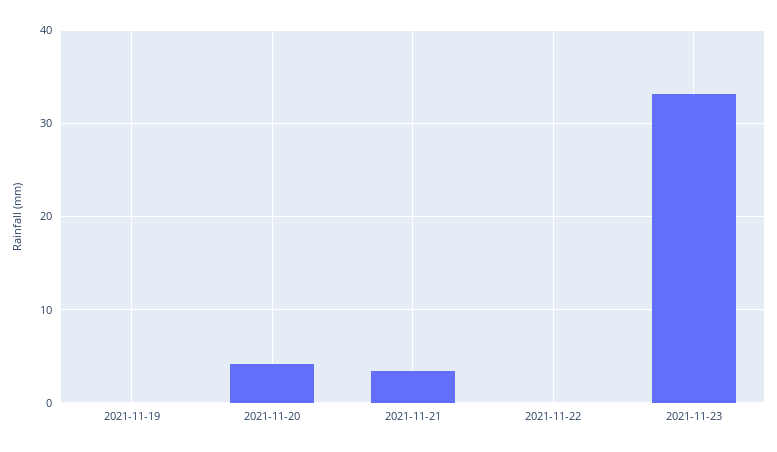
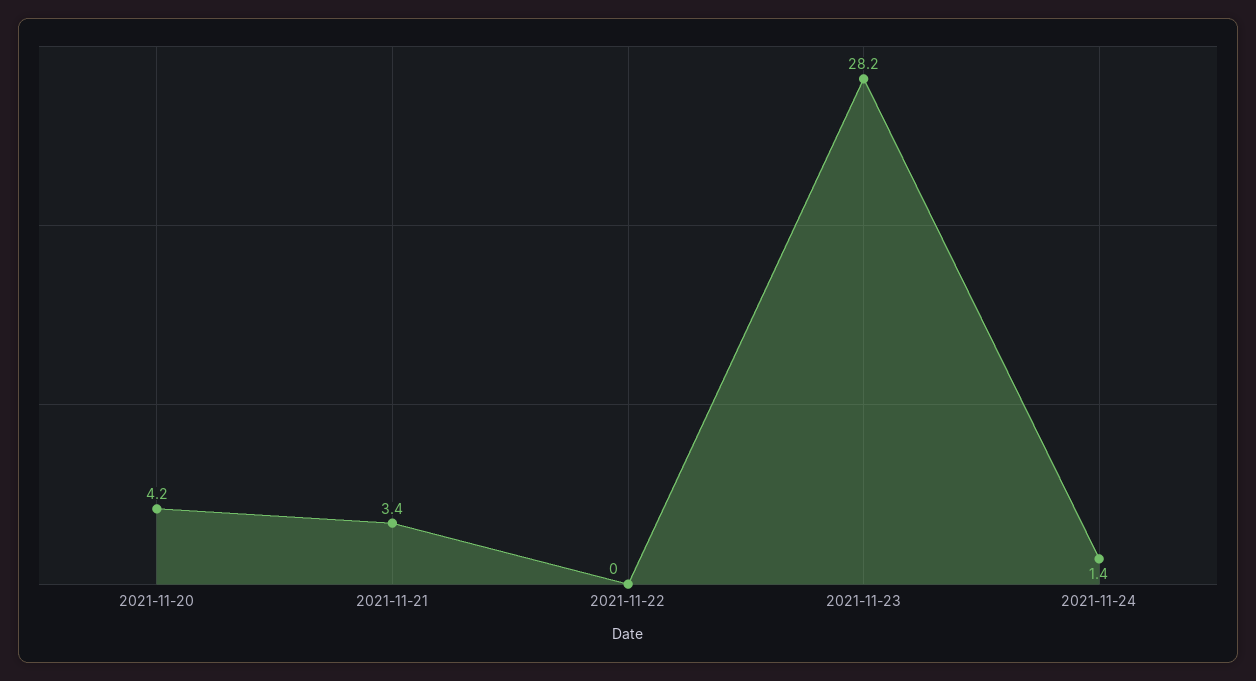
2021-11-19: 0 -> none
2021-11-23: 33 -> 28.2
2021-11-24: none -> 1.4

